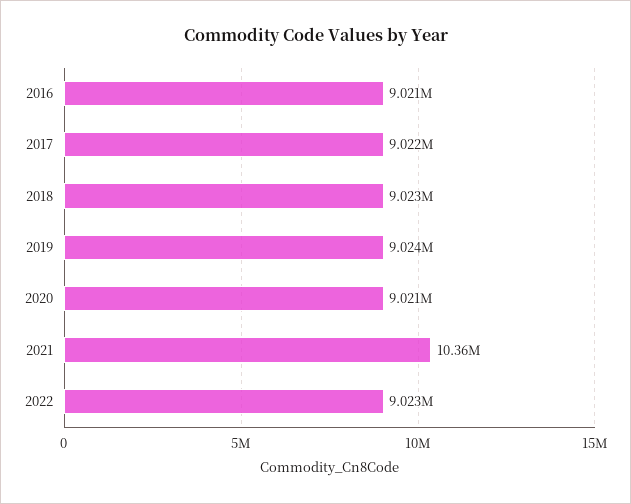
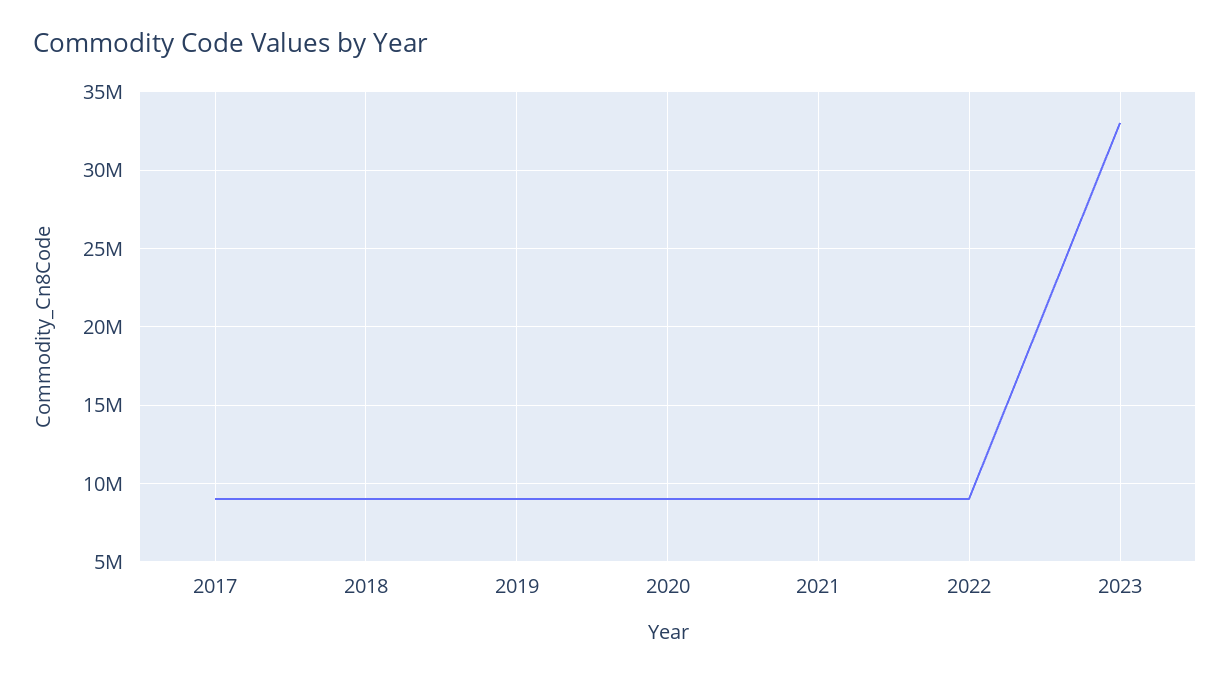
2016: 9021000 -> none
2021: 10360000 -> 9000000
2023: none -> 33000000

